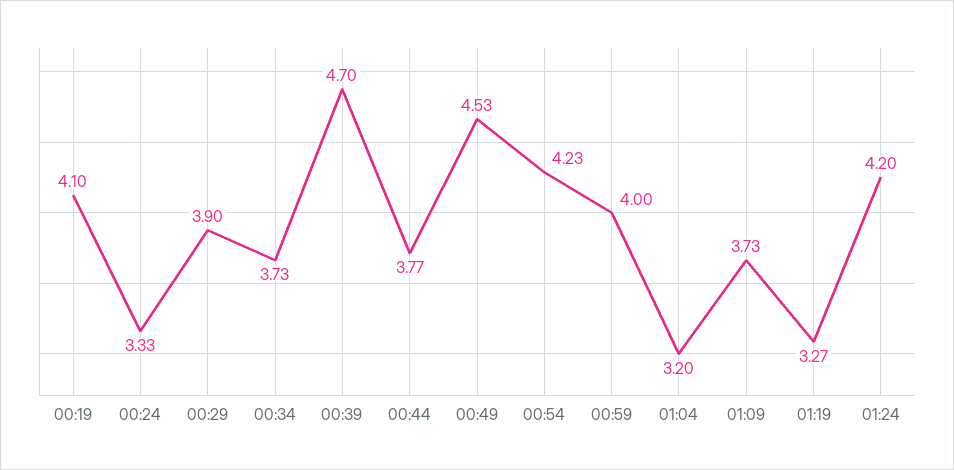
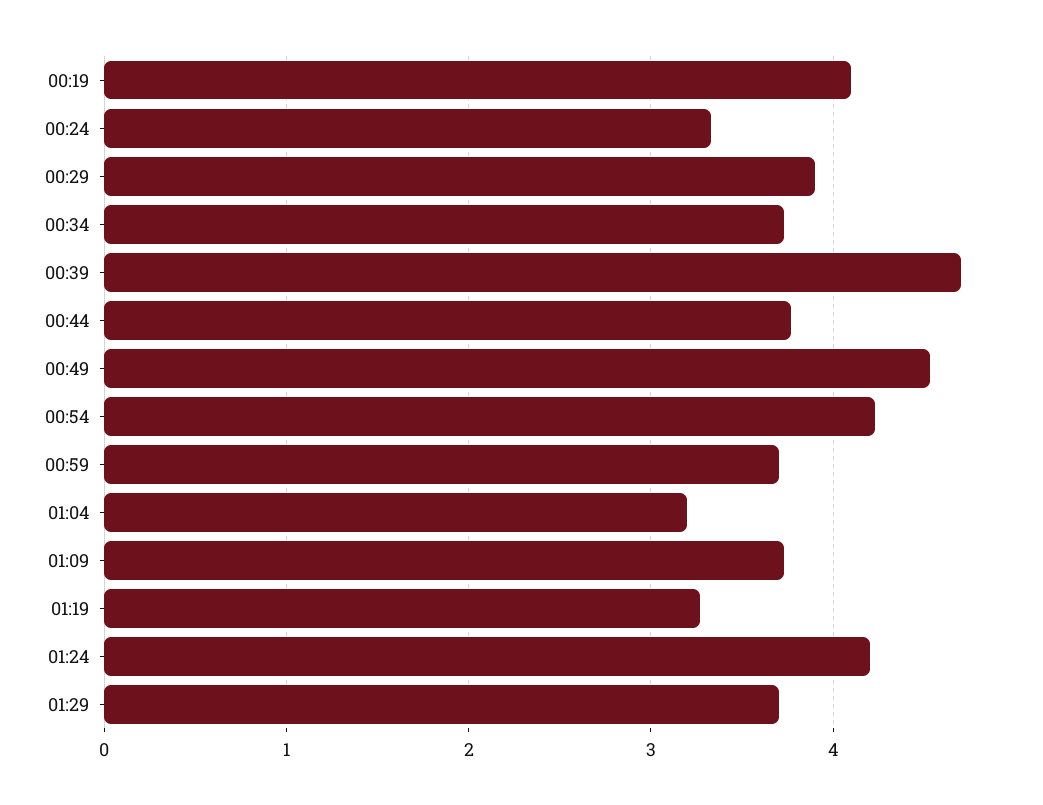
00:59: 4 -> 3.7
01:29: none -> 3.7

